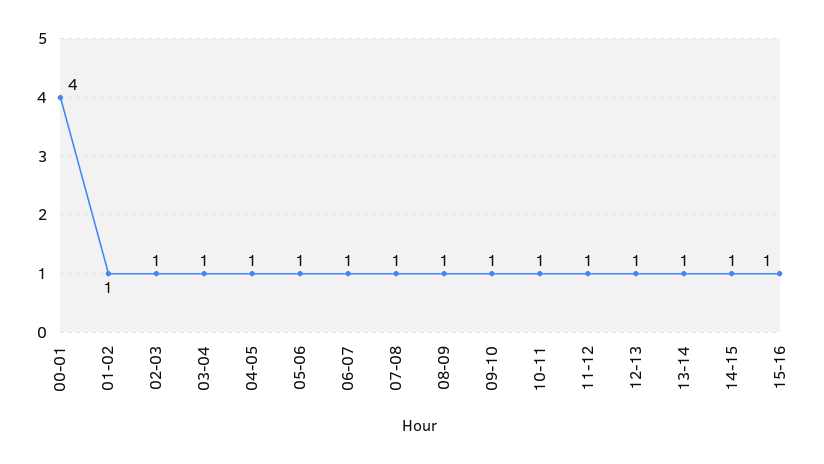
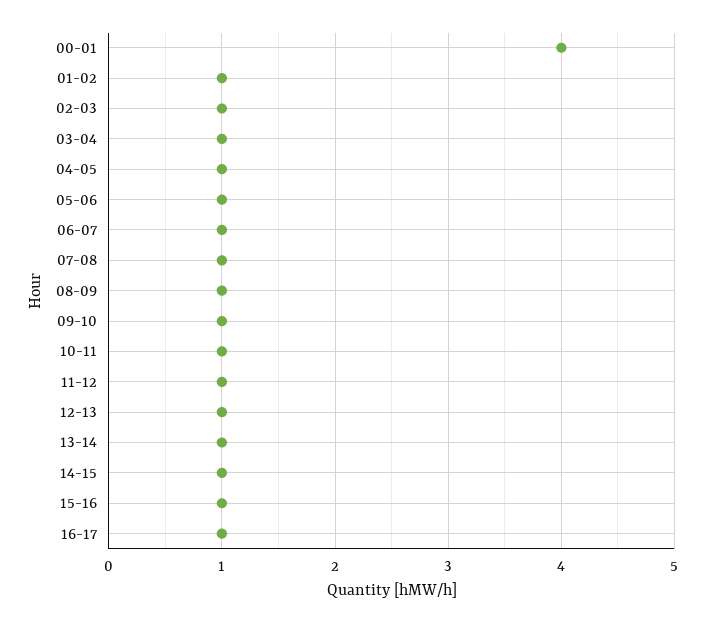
16-17: none -> 1

